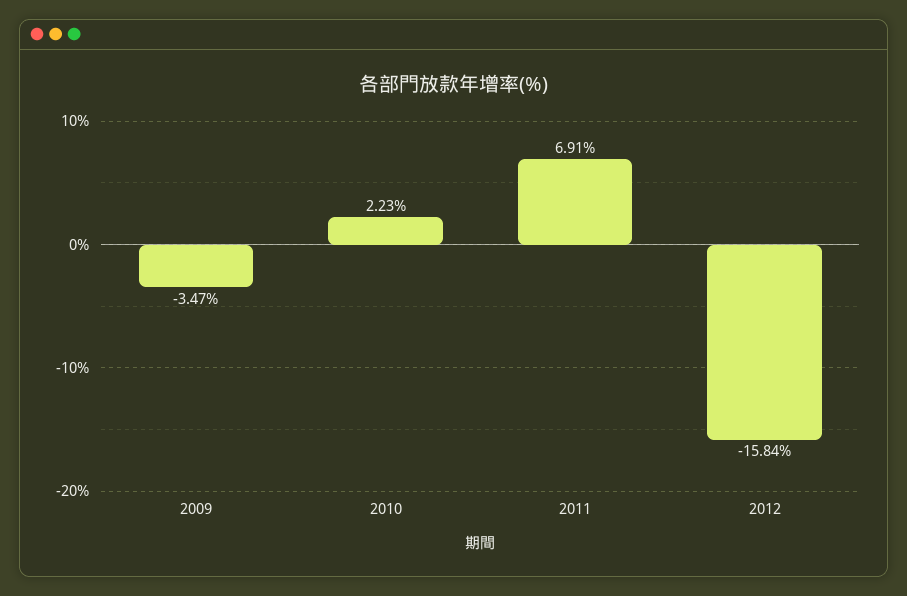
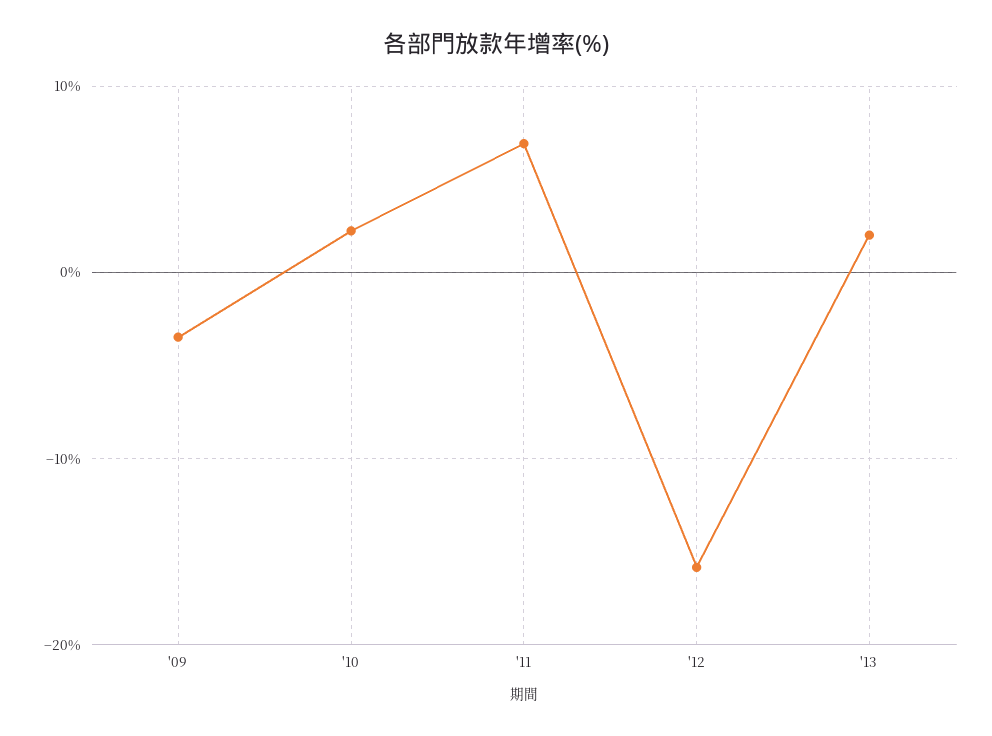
'13: none -> 2

